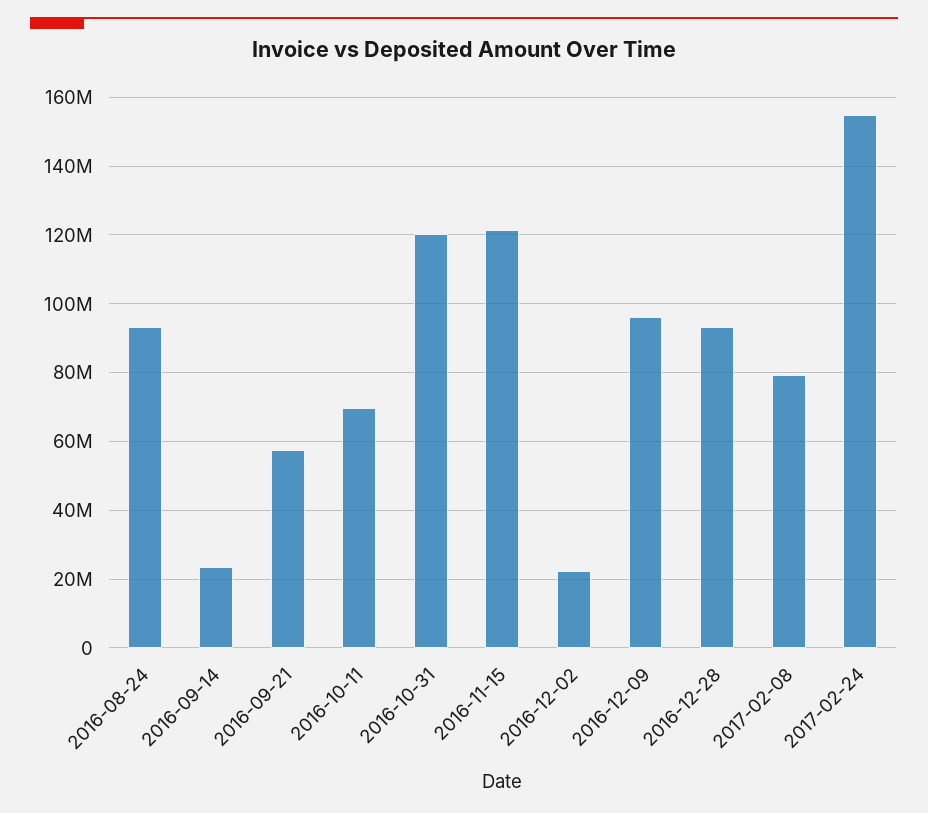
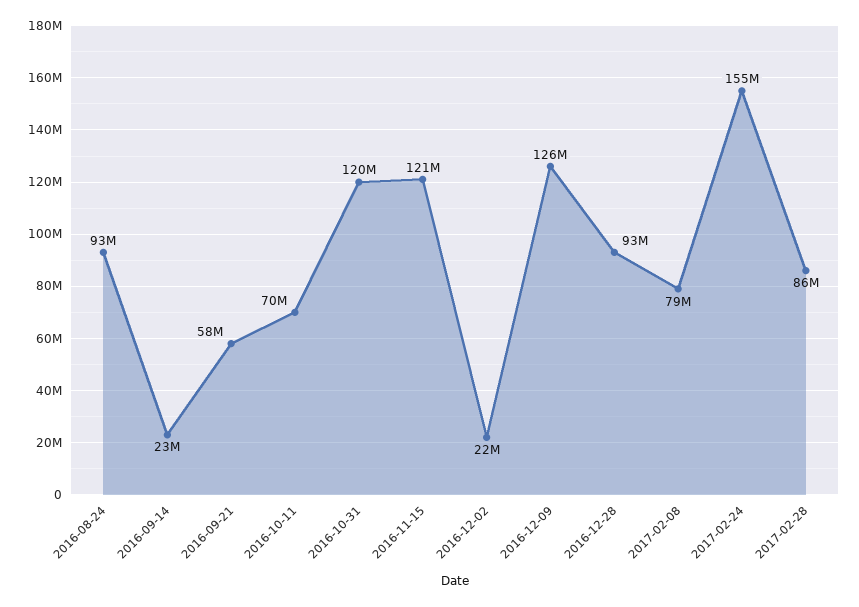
2016-12-09: 96000000 -> 126000000
2017-02-28: none -> 86000000

